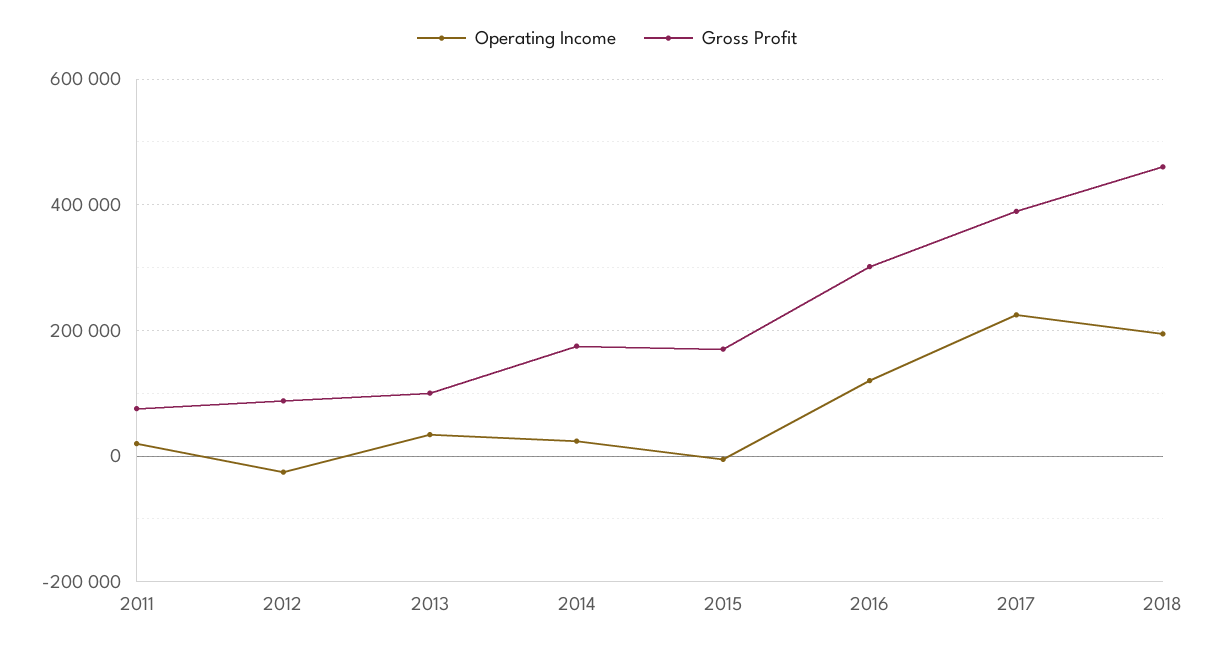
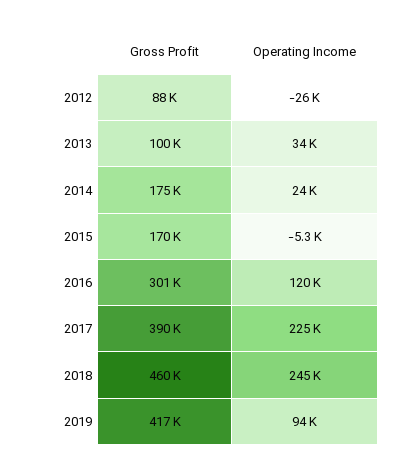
Operating Income, 2011: 20000 -> none
Gross Profit, 2011: 80000 -> none
Operating Income, 2018: 200000 -> 245000
Gross Profit, 2019: none -> 417000
Operating Income, 2019: none -> 94000

